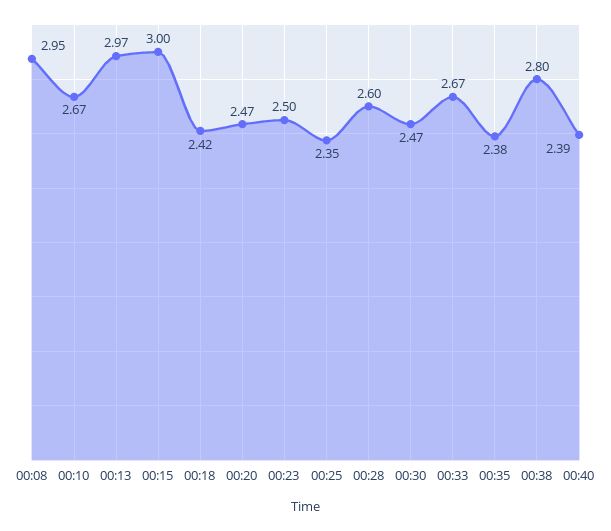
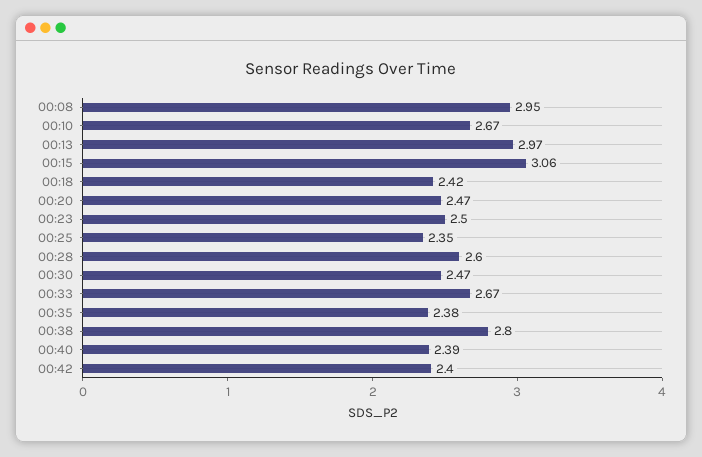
00:15: 3 -> 3.06
00:42: none -> 2.4

